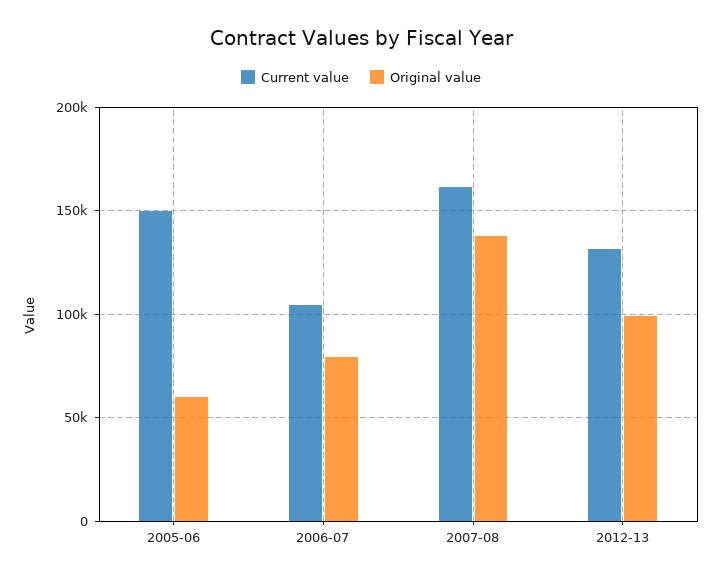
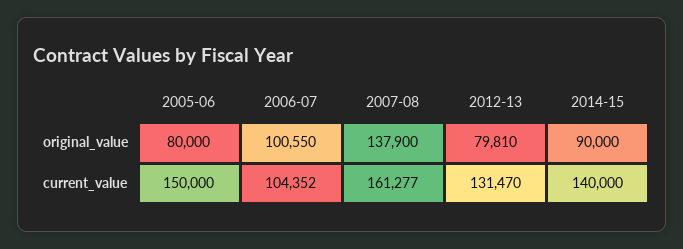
Original value, 2005-06: 60000 -> 80000
Original value, 2006-07: 80000 -> 100550
Original value, 2012-13: 100000 -> 79810
Original value, 2014-15: none -> 90000
Current value, 2014-15: none -> 140000

